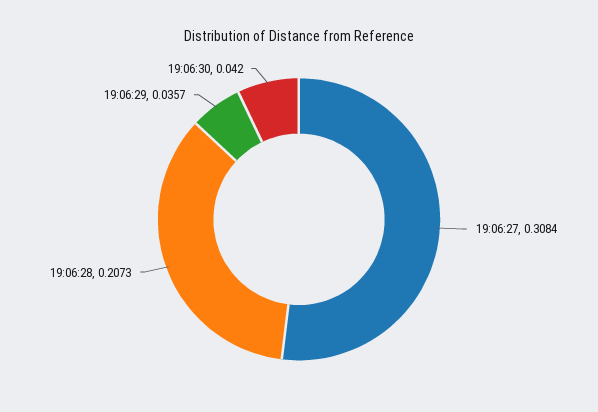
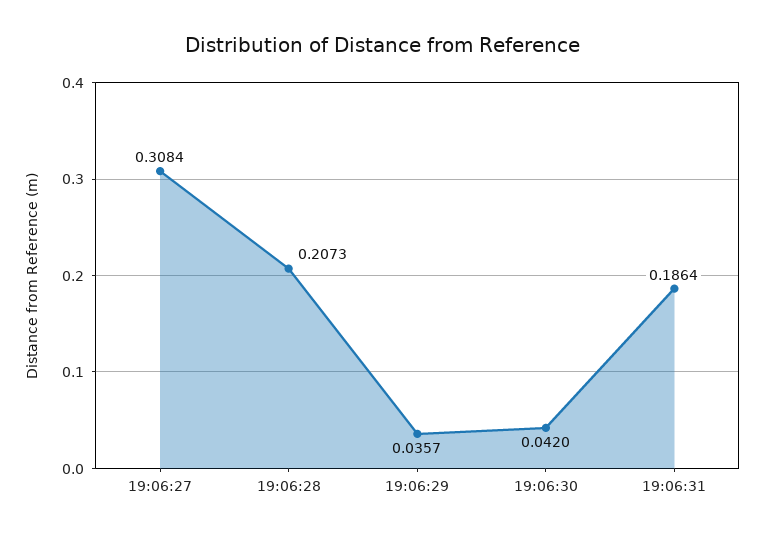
19:06:31: none -> 0.1864

